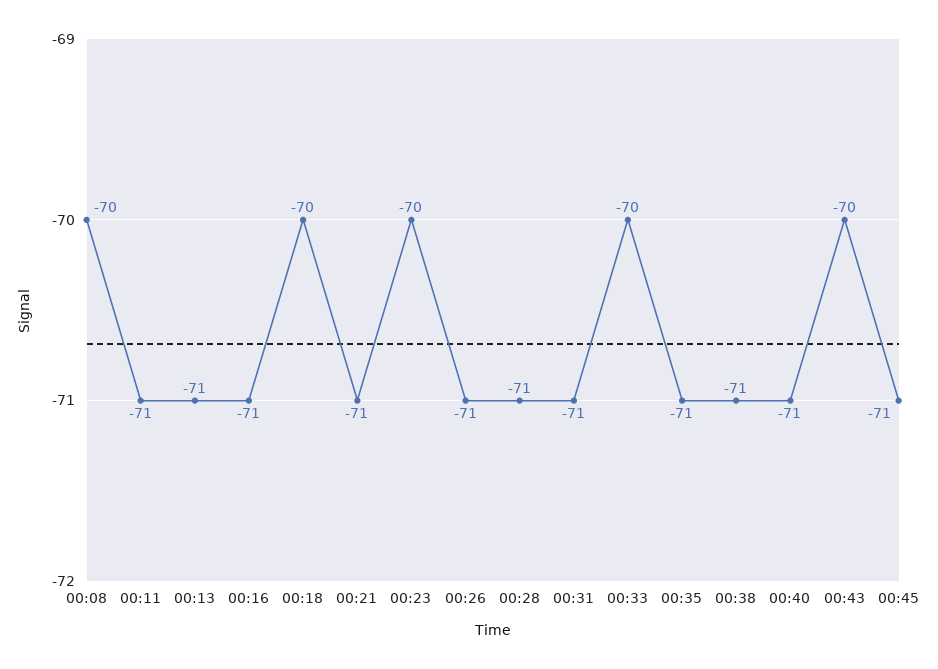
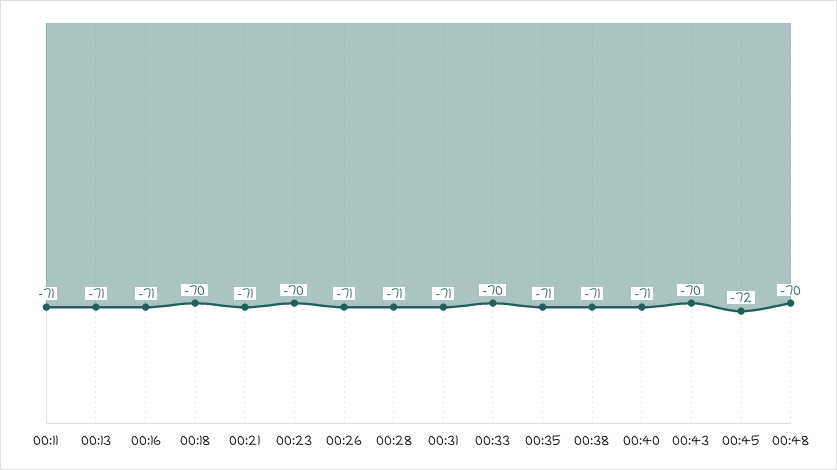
00:08: -70 -> none
00:45: -71 -> -72
00:48: none -> -70

